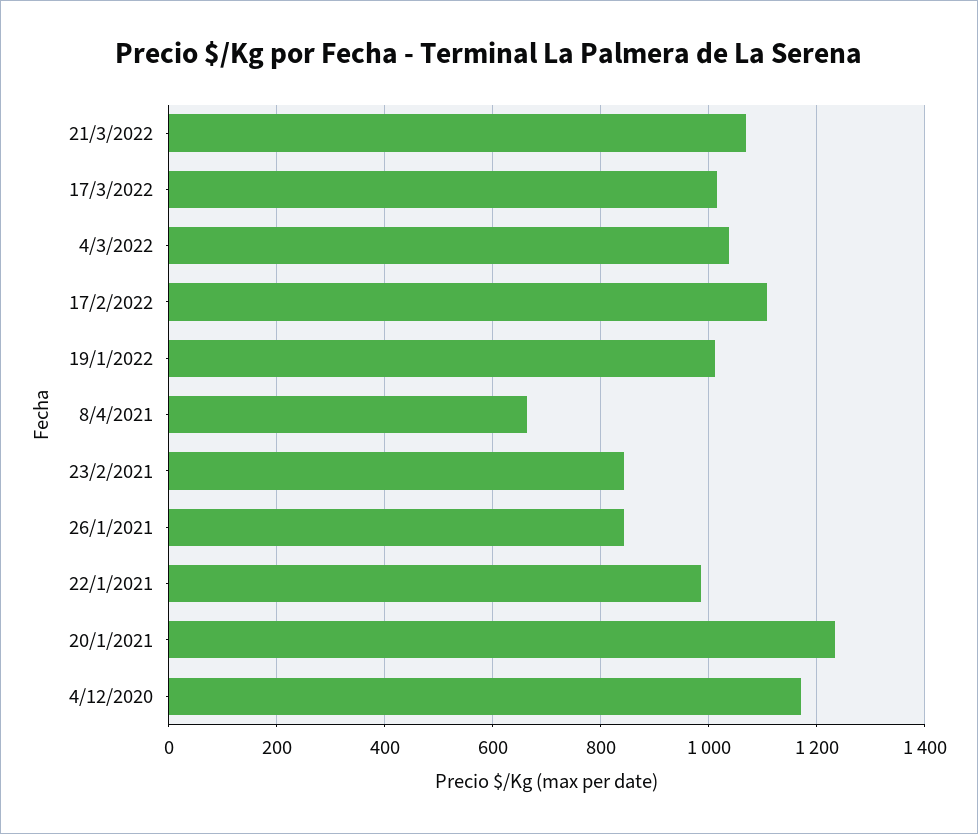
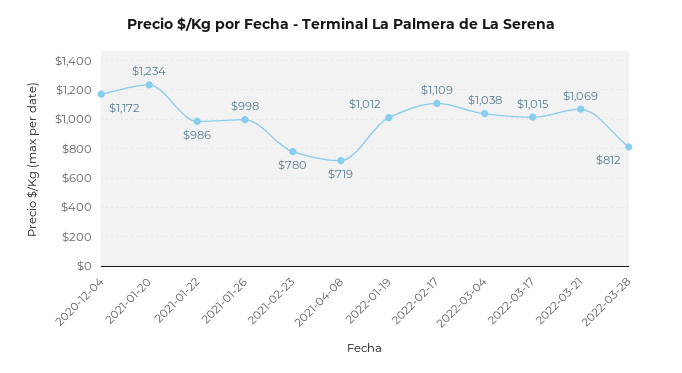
8/4/2021: 660 -> 719
23/2/2021: 840 -> 780
26/1/2021: 840 -> 998
2022-03-28: none -> 812

